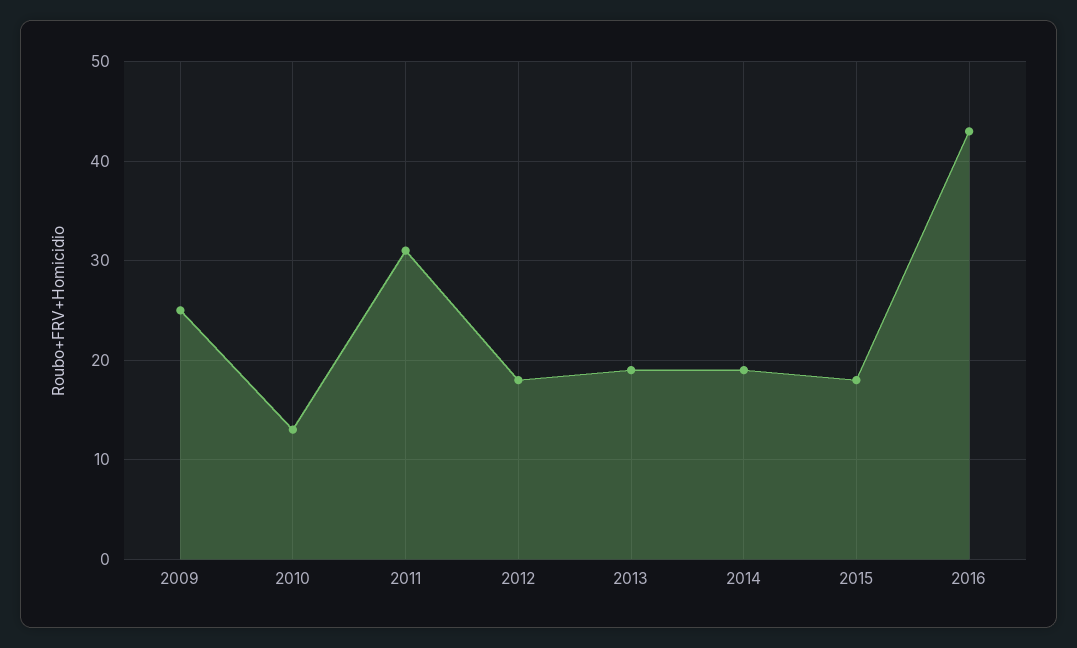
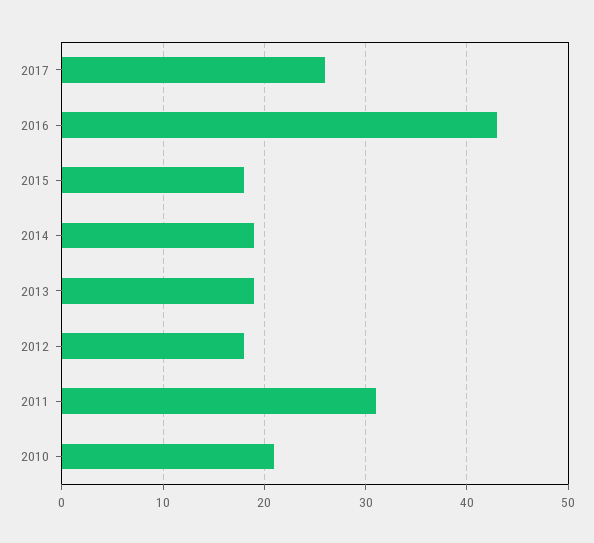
2009: 25 -> none
2010: 13 -> 21
2017: none -> 26

